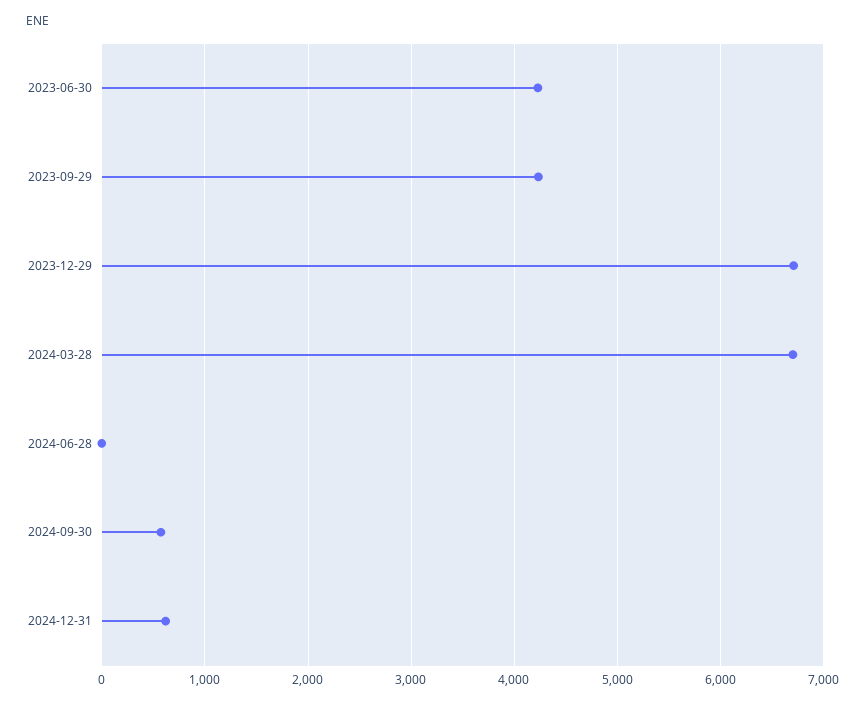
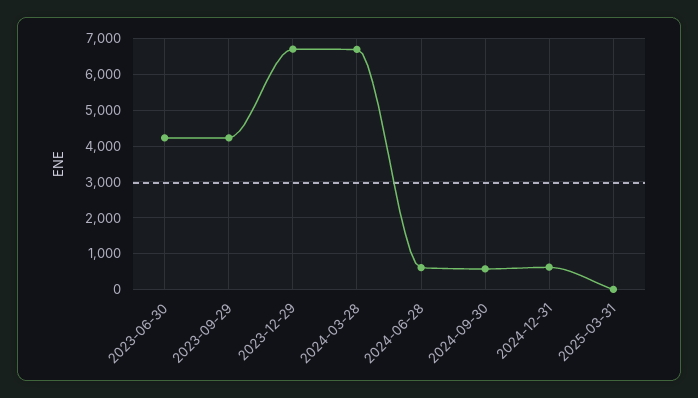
2024-06-28: 0 -> 600
2025-03-31: none -> 0

